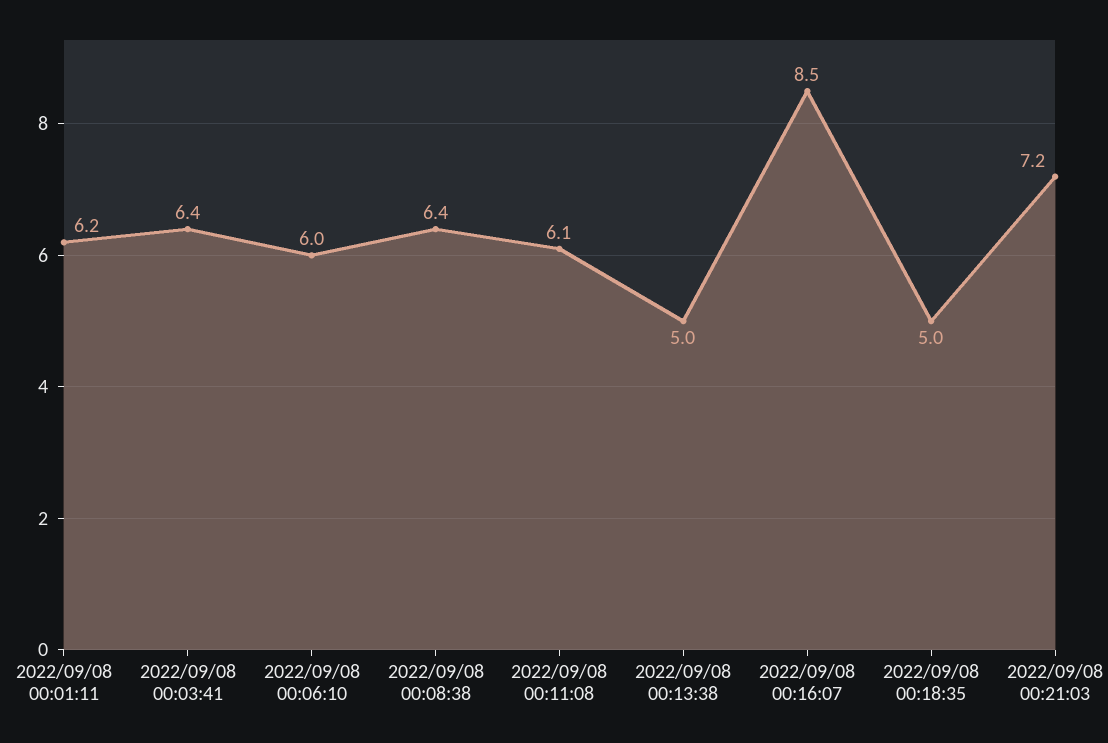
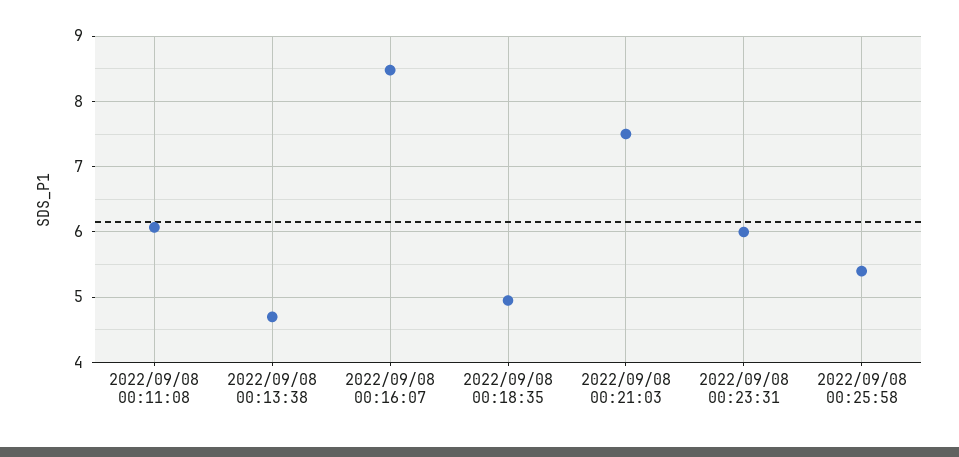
2022/09/08 00:01:11: 6.2 -> none
2022/09/08 00:03:41: 6.4 -> none
2022/09/08 00:06:10: 6 -> none
2022/09/08 00:08:38: 6.4 -> none
2022/09/08 00:13:38: 5 -> 4.7
2022/09/08 00:21:03: 7.2 -> 7.5
2022/09/08 00:23:31: none -> 6
2022/09/08 00:25:58: none -> 5.4

